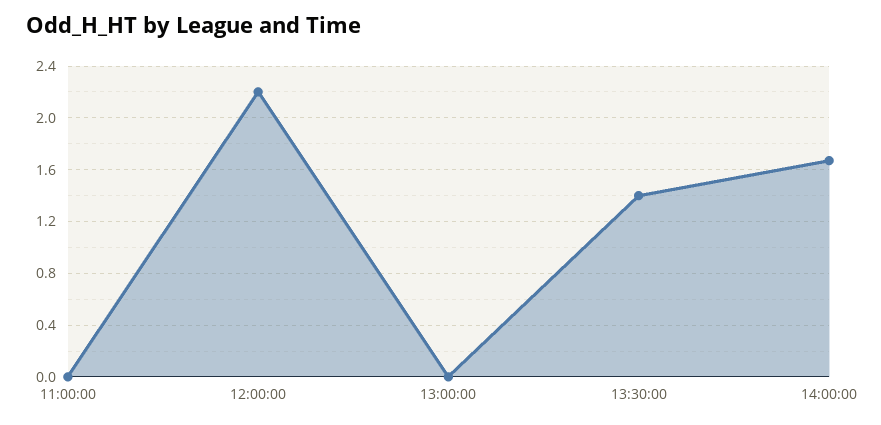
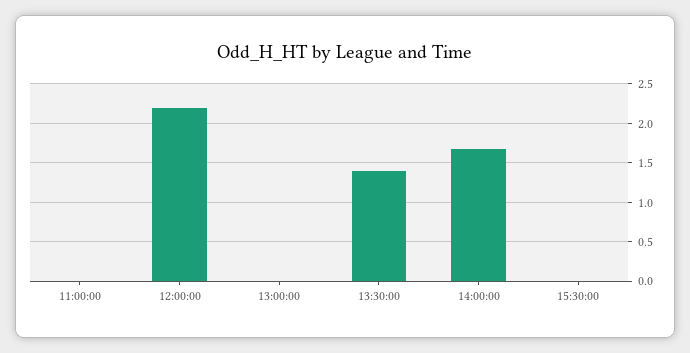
15:30:00: none -> 0

